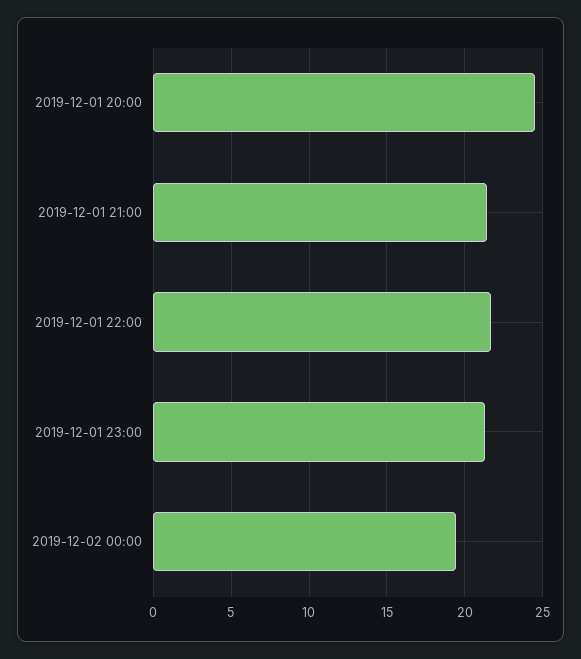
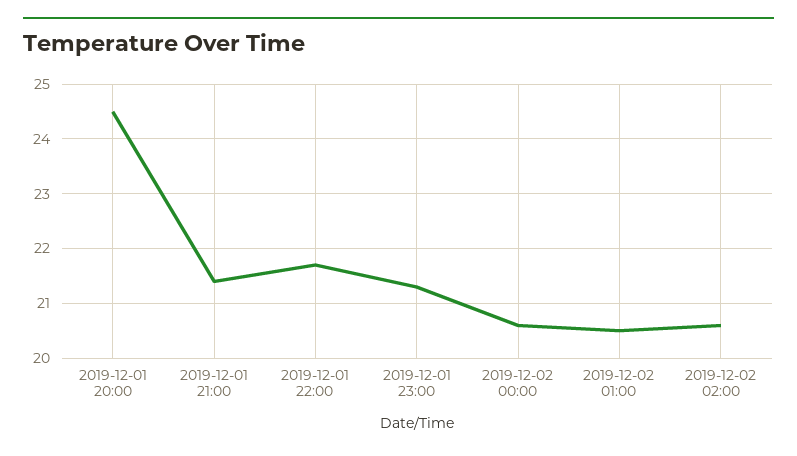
2019-12-02 00:00: 19.5 -> 20.5
2019-12-02 01:00: none -> 20.5
2019-12-02 02:00: none -> 20.5

